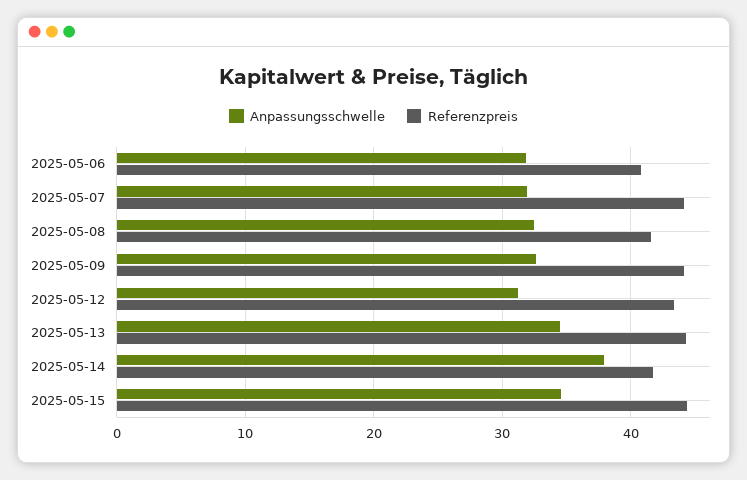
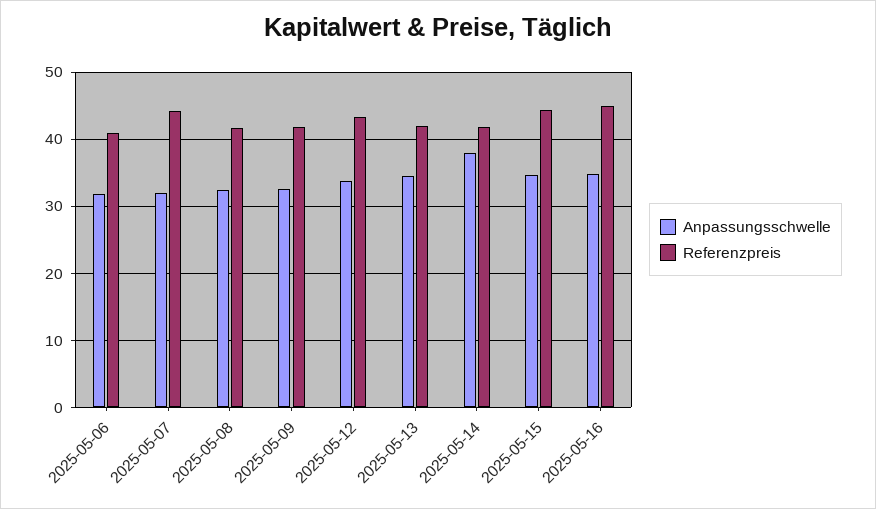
Referenzpreis, 2025-05-09: 44 -> 42
Anpassungsschwelle, 2025-05-12: 31 -> 34
Referenzpreis, 2025-05-13: 44 -> 42
Anpassungsschwelle, 2025-05-16: none -> 35
Referenzpreis, 2025-05-16: none -> 45

